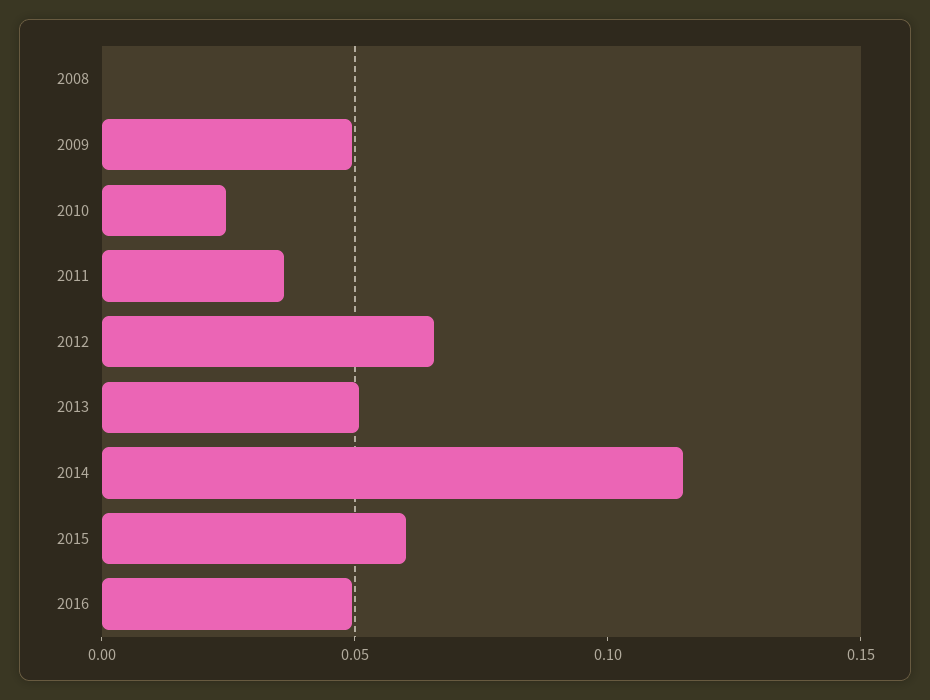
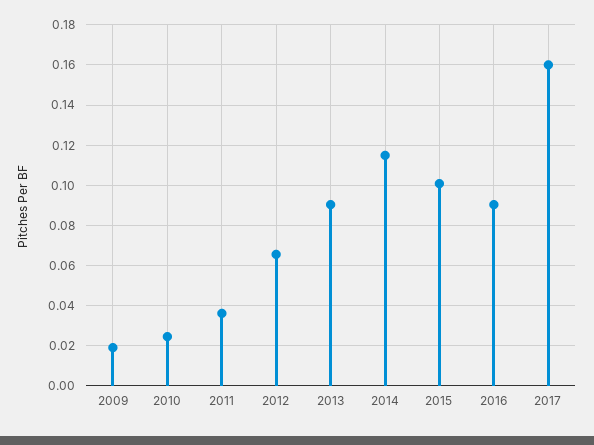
2008: 0 -> none
2009: 0.05 -> 0.02
2013: 0.05 -> 0.09
2015: 0.06 -> 0.1
2016: 0.05 -> 0.09
2017: none -> 0.16

